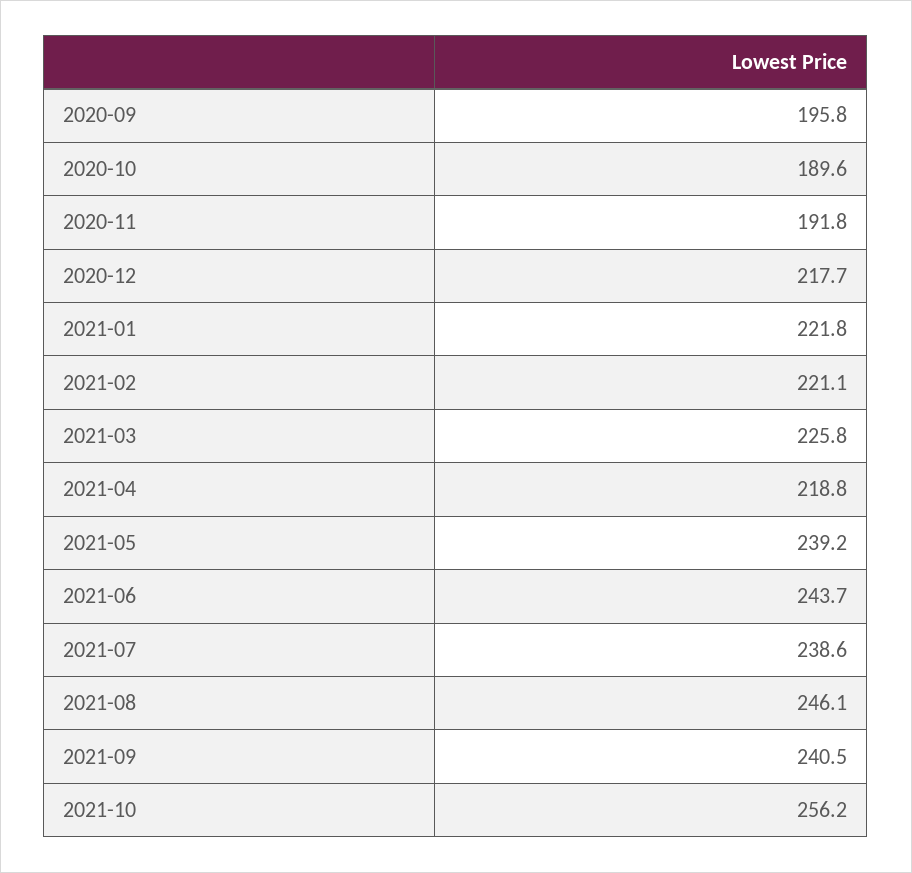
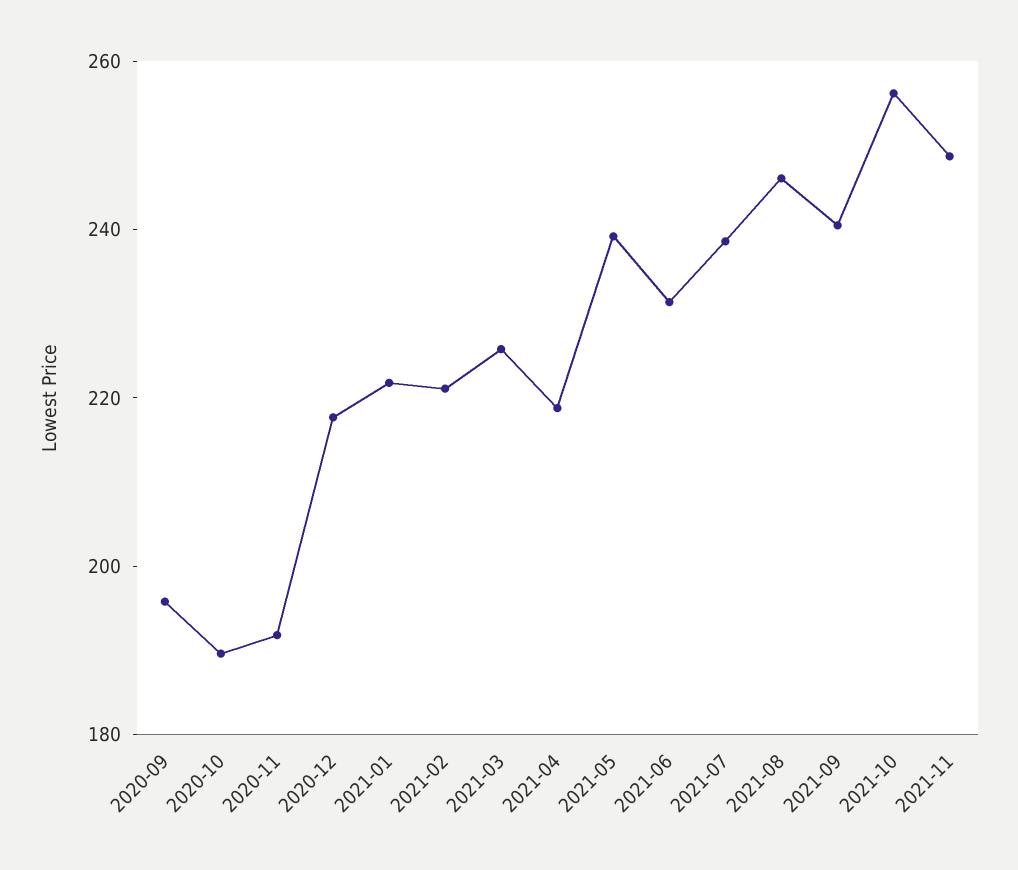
2021-06: 243.7 -> 230
2021-11: none -> 250

